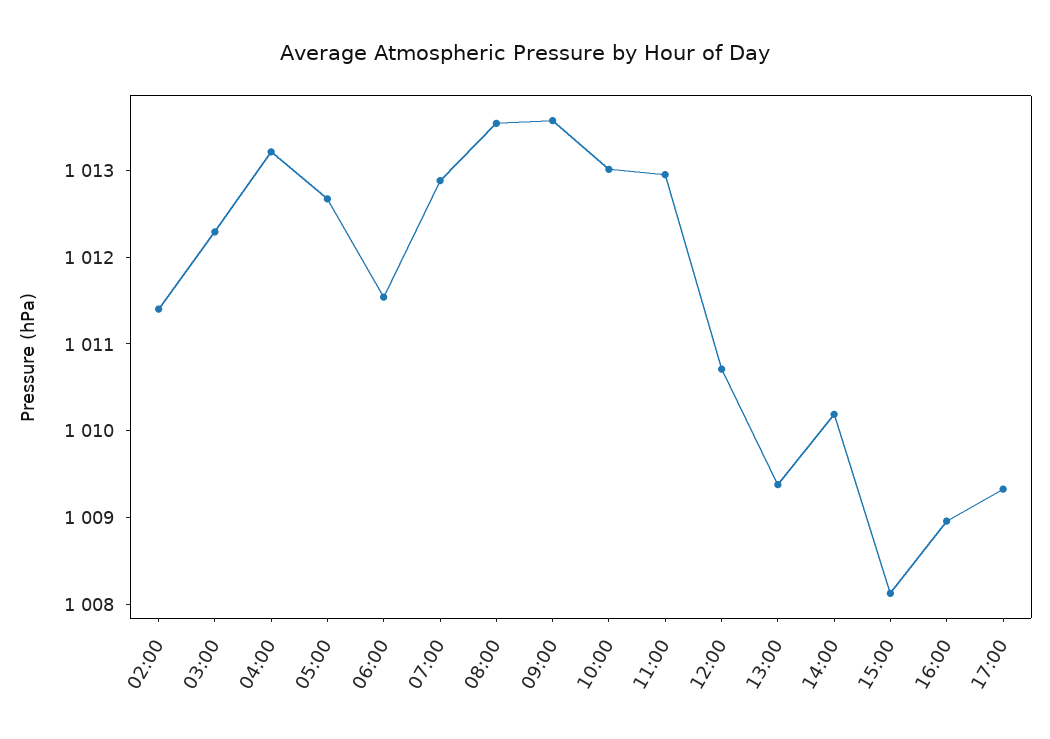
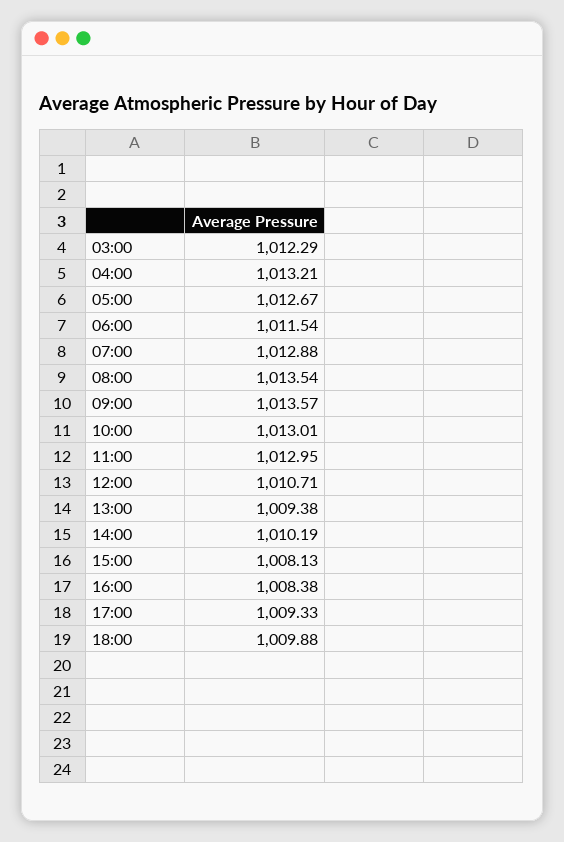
02:00: 1011.4 -> none
16:00: 1009 -> 1008.38
18:00: none -> 1009.88

